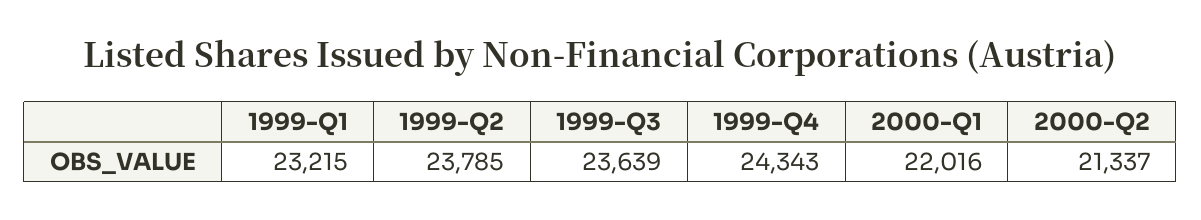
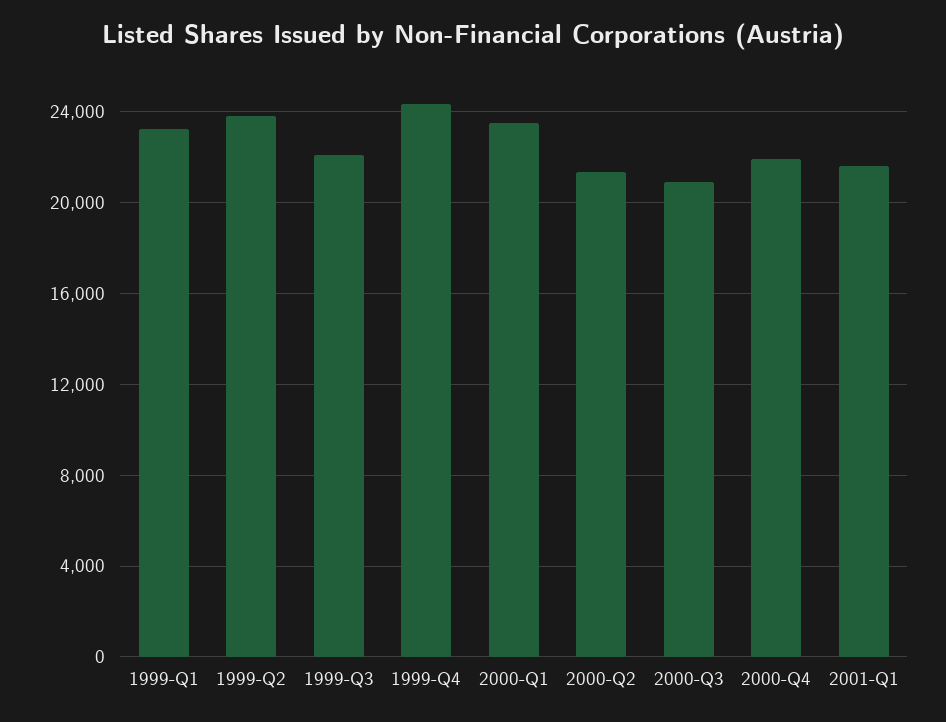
1999-Q3: 23639 -> 22000
2000-Q1: 22016 -> 23500
2000-Q3: none -> 21000
2000-Q4: none -> 22000
2001-Q1: none -> 21500

